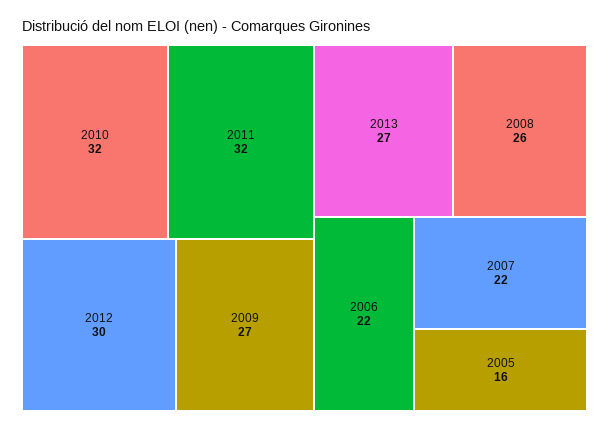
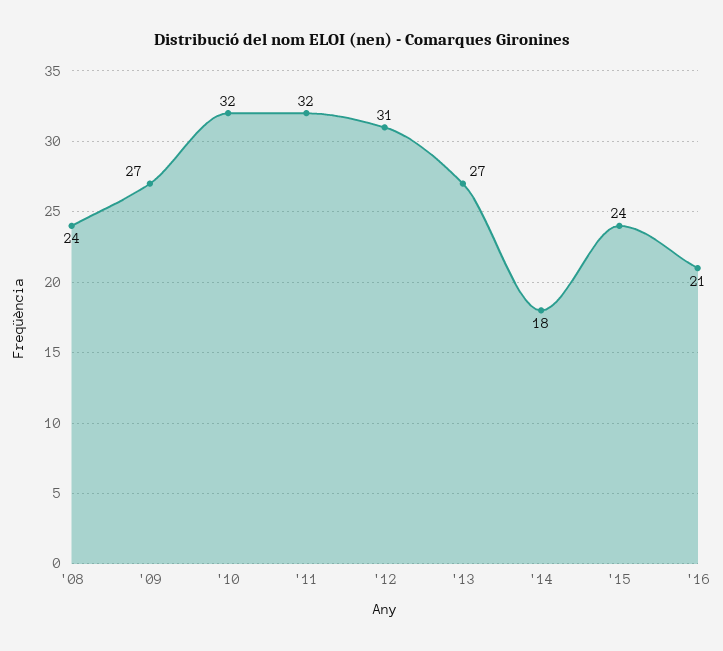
2012: 30 -> 31
2008: 26 -> 24
2006: 22 -> none
2007: 22 -> none
2005: 16 -> none
'14: none -> 18
'15: none -> 24
'16: none -> 21

